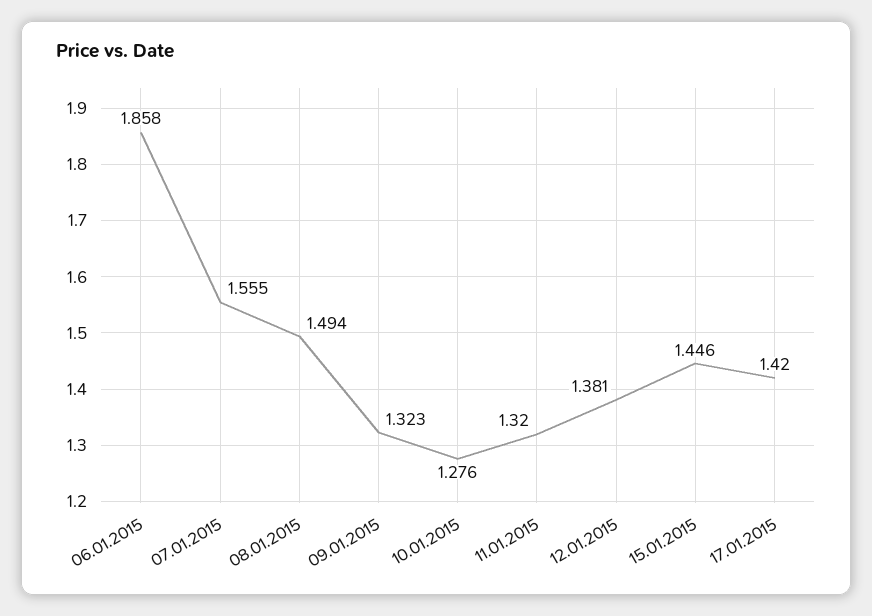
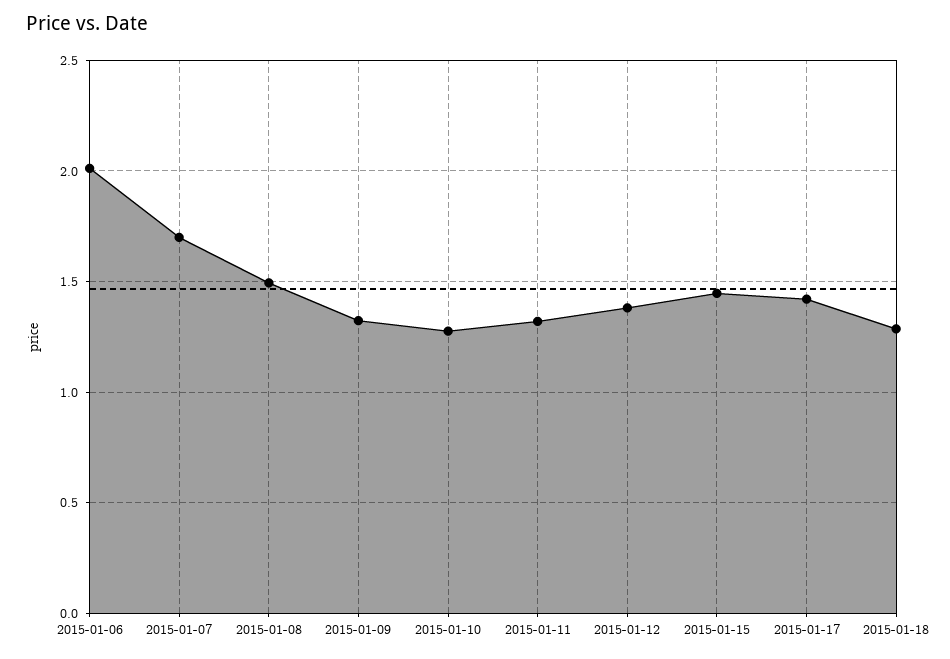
06.01.2015: 1.858 -> 2
07.01.2015: 1.555 -> 1.7
2015-01-18: none -> 1.3

